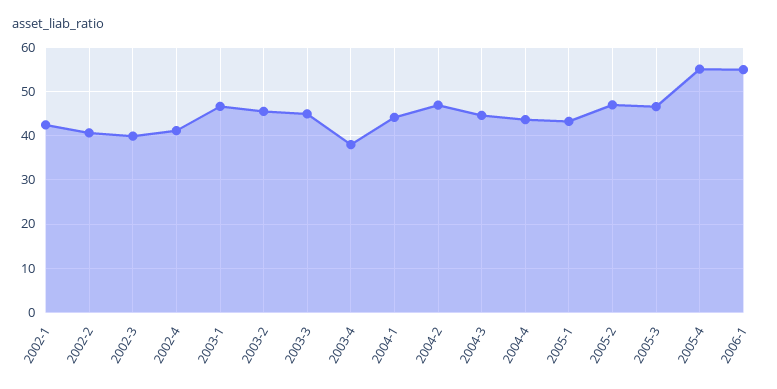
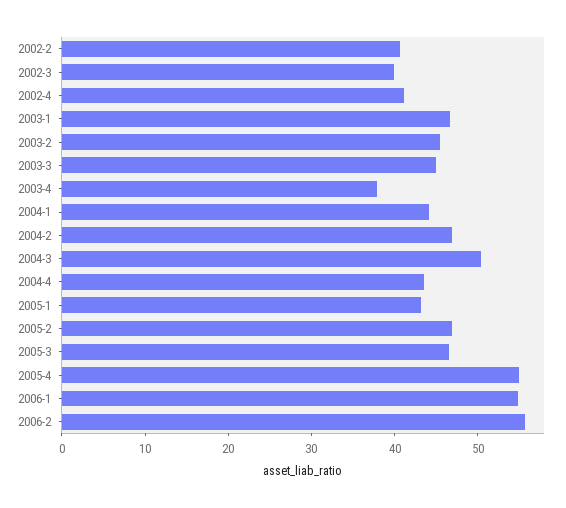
2002-1: 42 -> none
2004-3: 44 -> 50
2006-2: none -> 56

